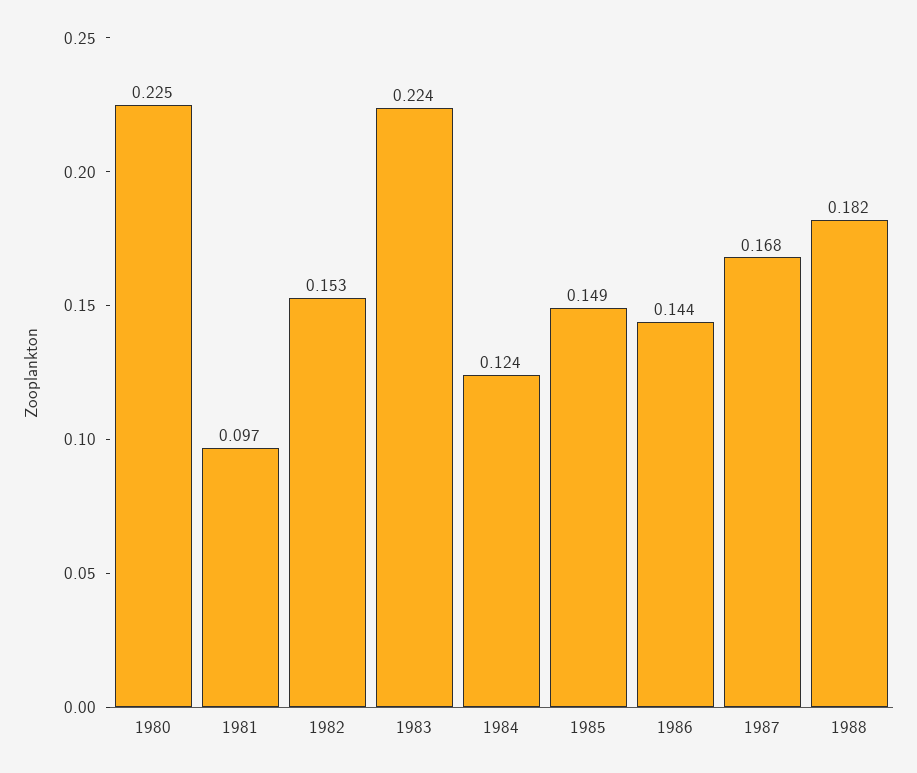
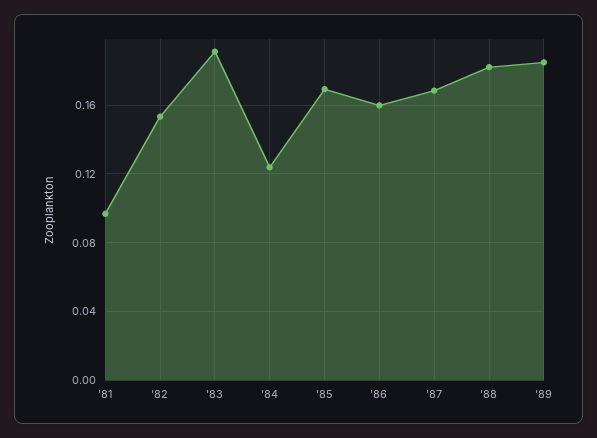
1980: 0.225 -> none
1983: 0.224 -> 0.19
1985: 0.149 -> 0.17
1986: 0.144 -> 0.16
'89: none -> 0.185

